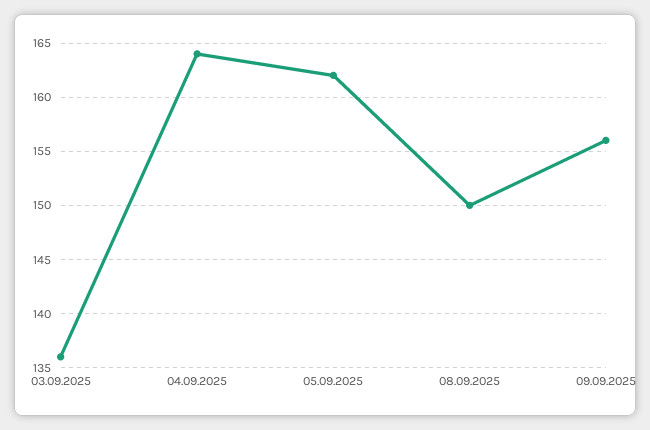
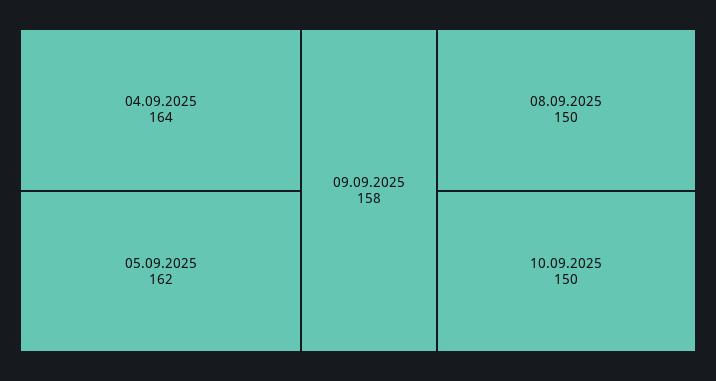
03.09.2025: 136 -> none
09.09.2025: 156 -> 158
10.09.2025: none -> 150

